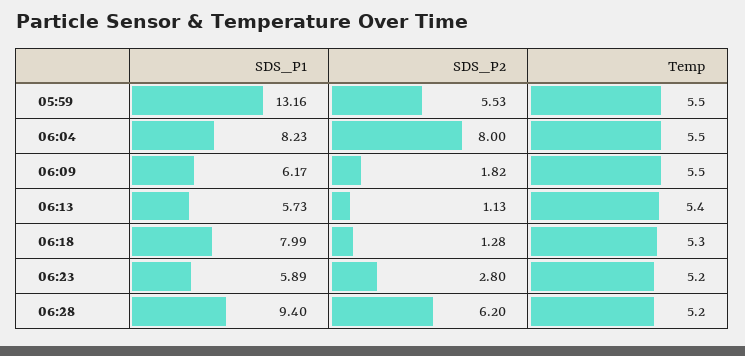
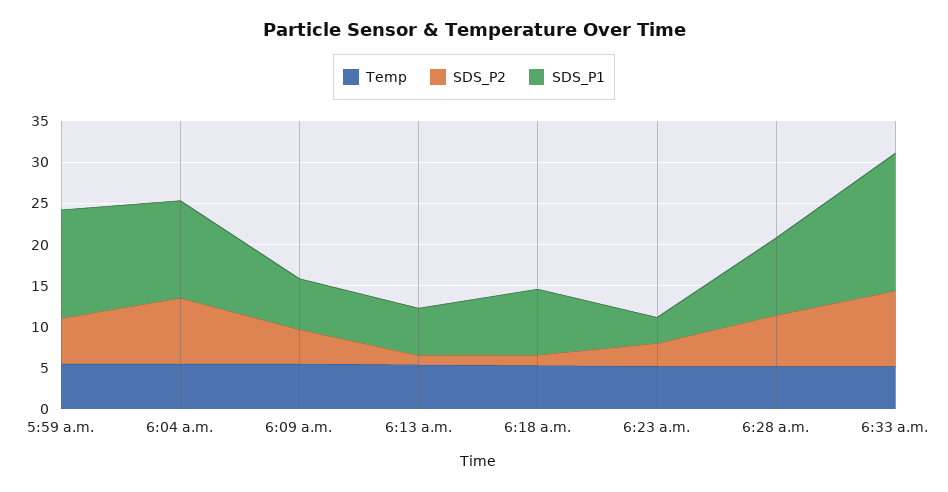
SDS_P1, 06:04: 8.23 -> 12
SDS_P2, 06:09: 1.82 -> 4
SDS_P1, 06:23: 5.89 -> 3
Temp, 6:33 a.m.: none -> 5
SDS_P2, 6:33 a.m.: none -> 9
SDS_P1, 6:33 a.m.: none -> 17

